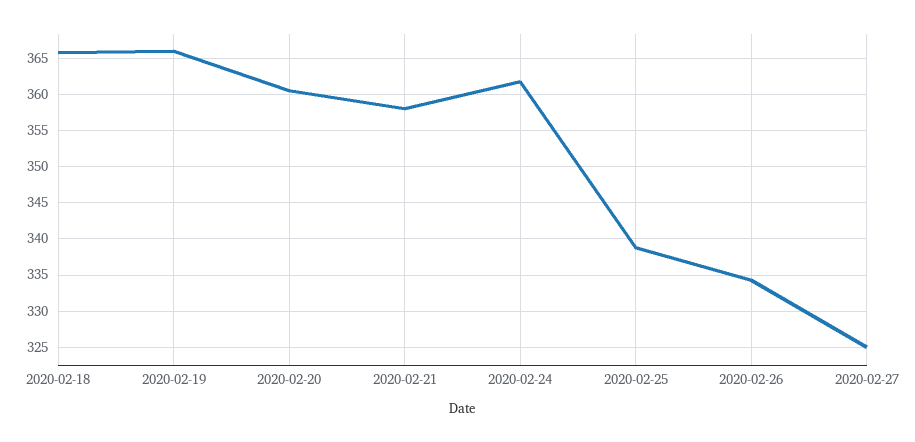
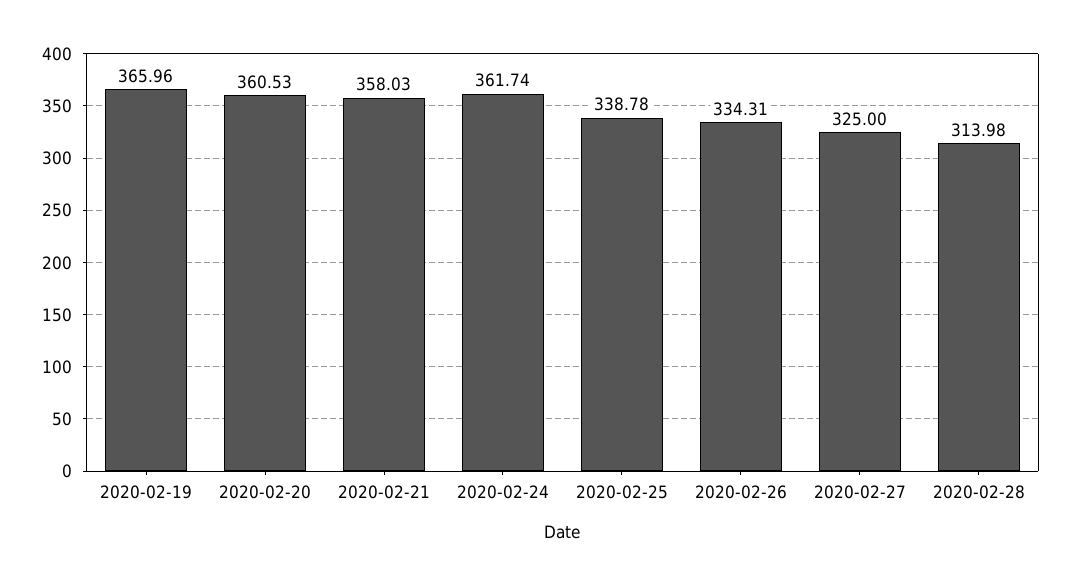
2020-02-18: 366 -> none
2020-02-28: none -> 313.98

